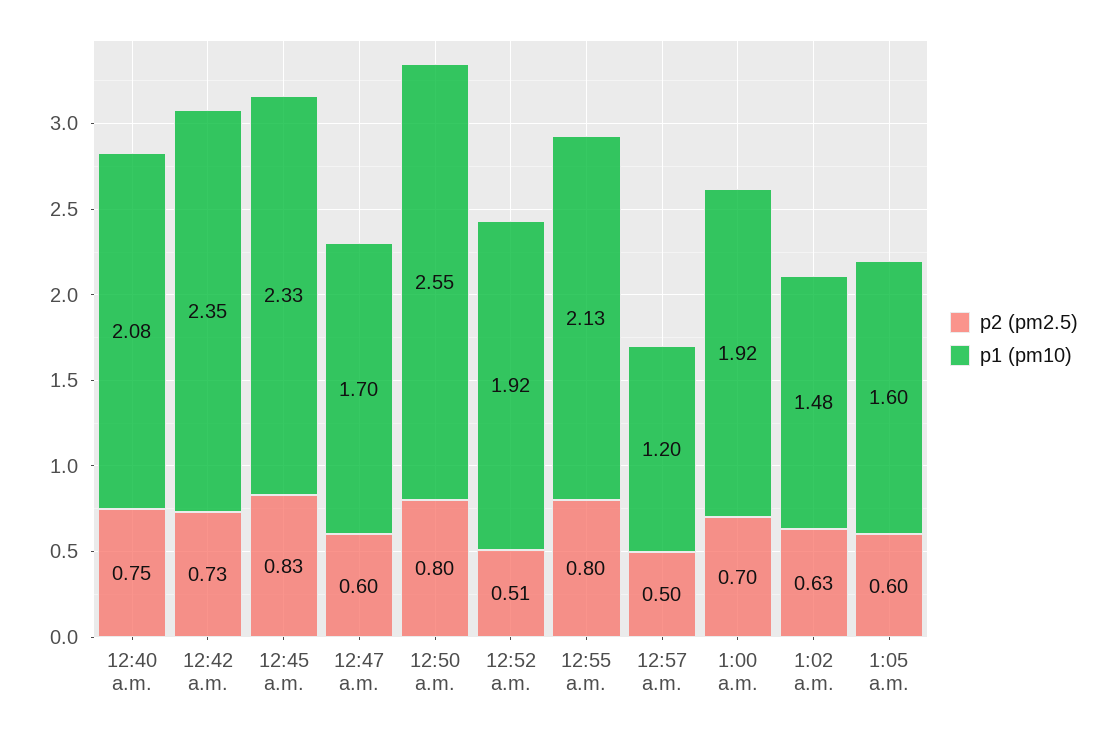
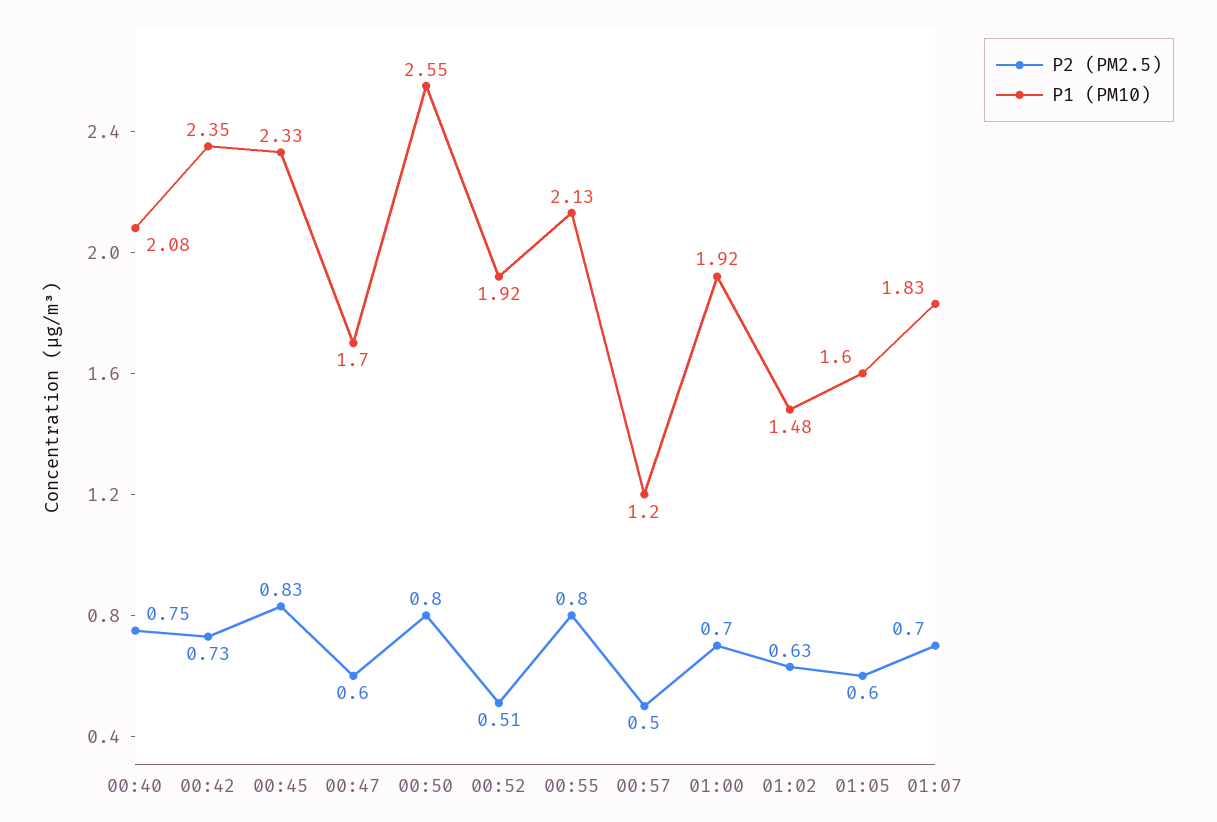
p2 (pm2.5), 01:07: none -> 0.7
p1 (pm10), 01:07: none -> 1.83

